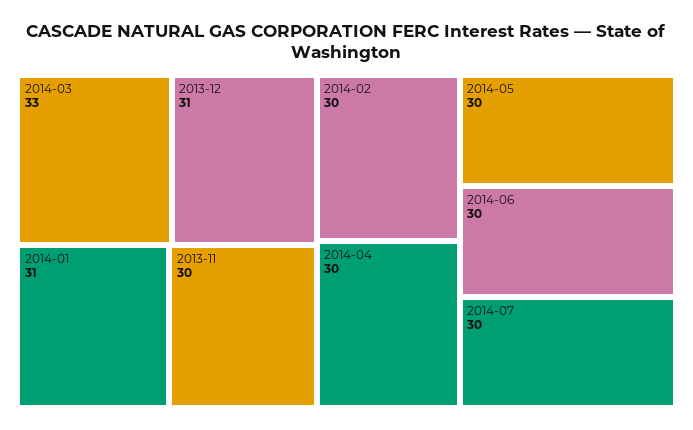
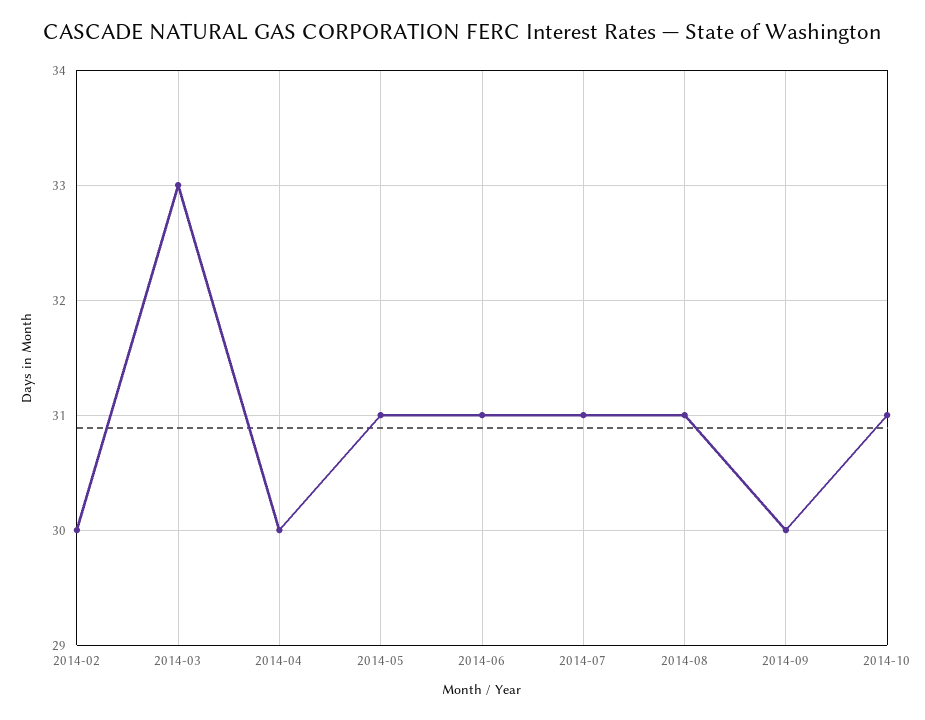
2013-12: 31 -> none
2014-01: 31 -> none
2013-11: 30 -> none
2014-05: 30 -> 31
2014-06: 30 -> 31
2014-07: 30 -> 31
2014-08: none -> 31
2014-09: none -> 30
2014-10: none -> 31

